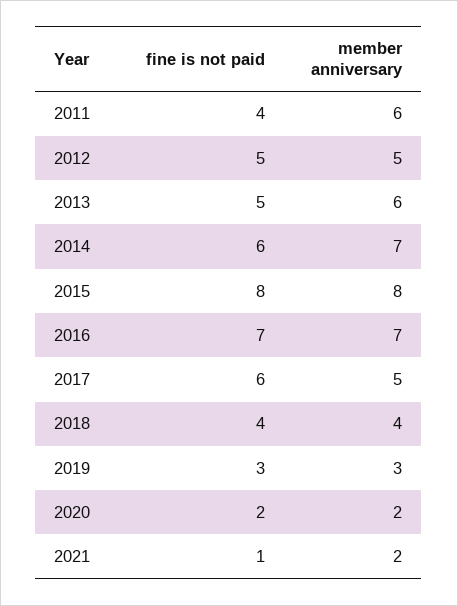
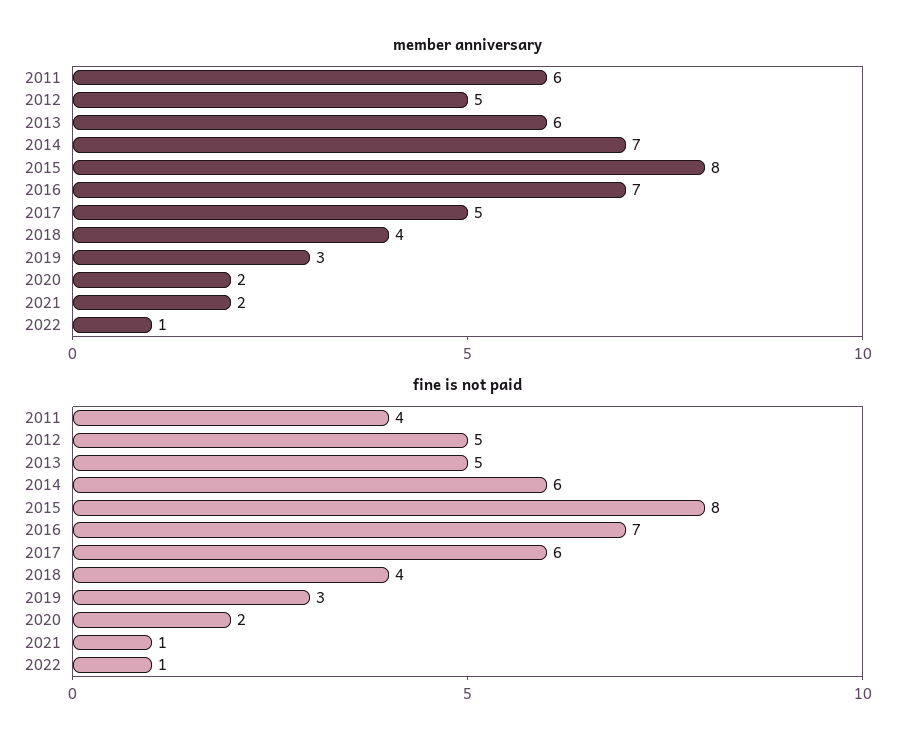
member anniversary, 2022: none -> 1
fine is not paid, 2022: none -> 1

